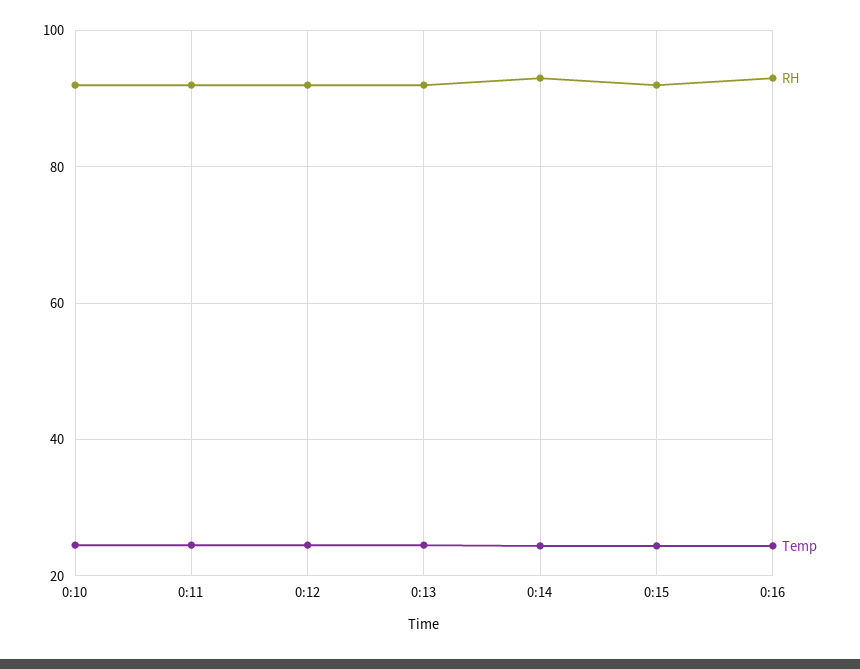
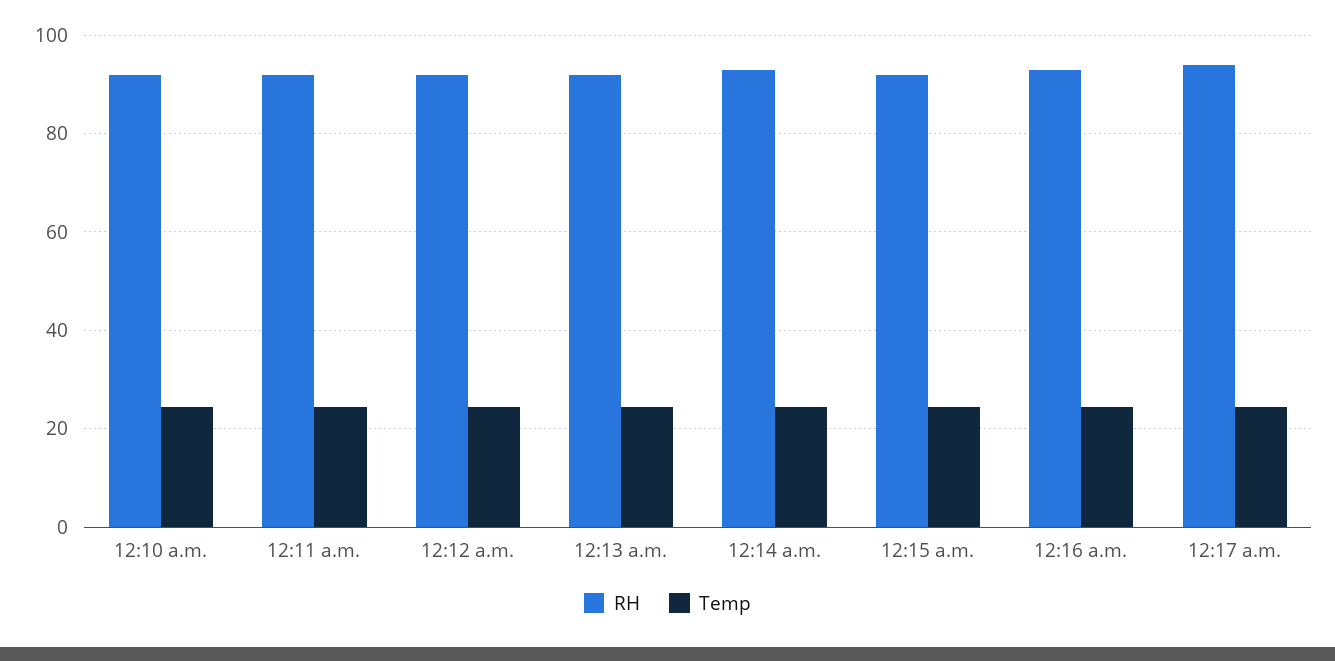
RH, 12:17 a.m.: none -> 94
Temp, 12:17 a.m.: none -> 24

